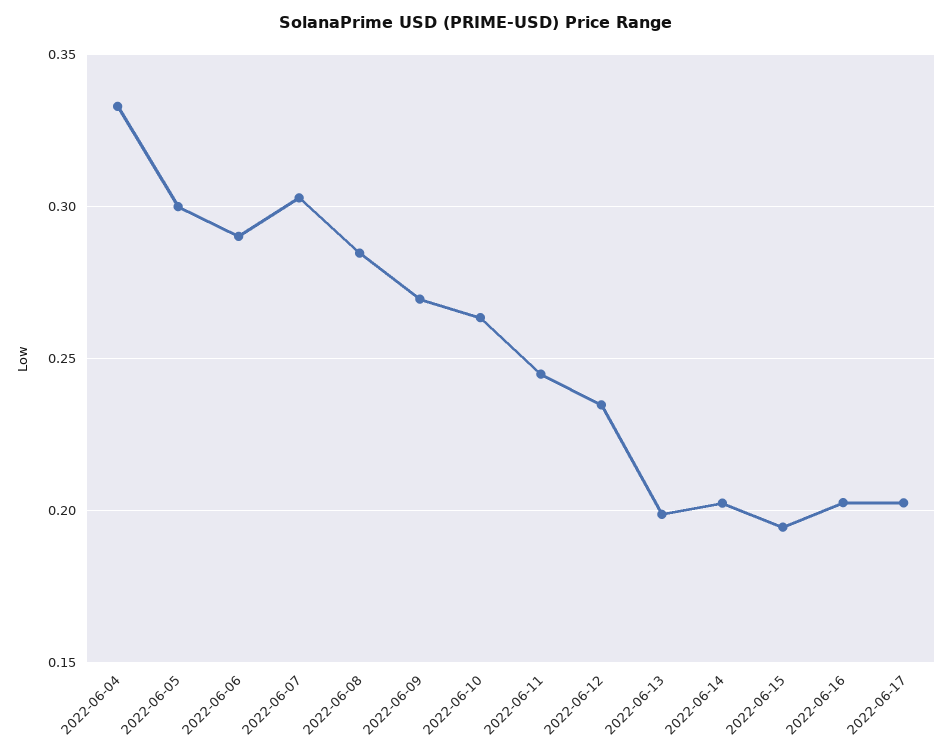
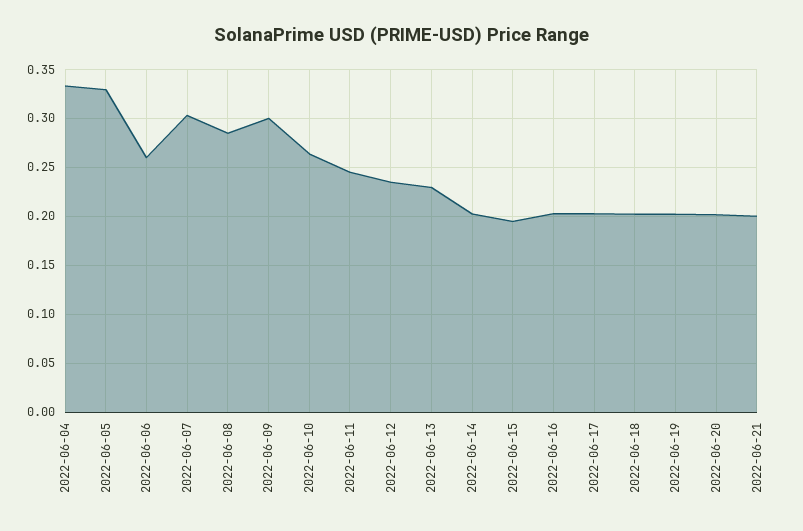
2022-06-05: 0.3 -> 0.33
2022-06-06: 0.29 -> 0.26
2022-06-09: 0.27 -> 0.3
2022-06-13: 0.2 -> 0.23
2022-06-18: none -> 0.2
2022-06-19: none -> 0.2
2022-06-20: none -> 0.2
2022-06-21: none -> 0.2

